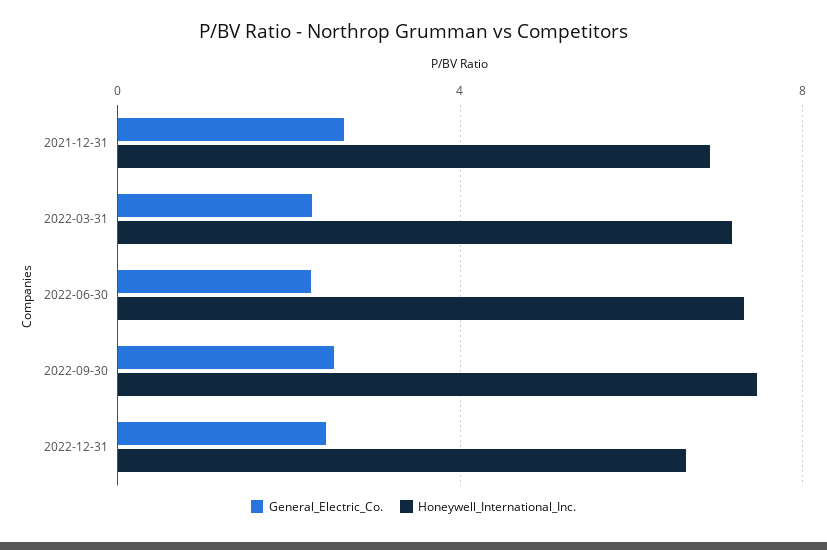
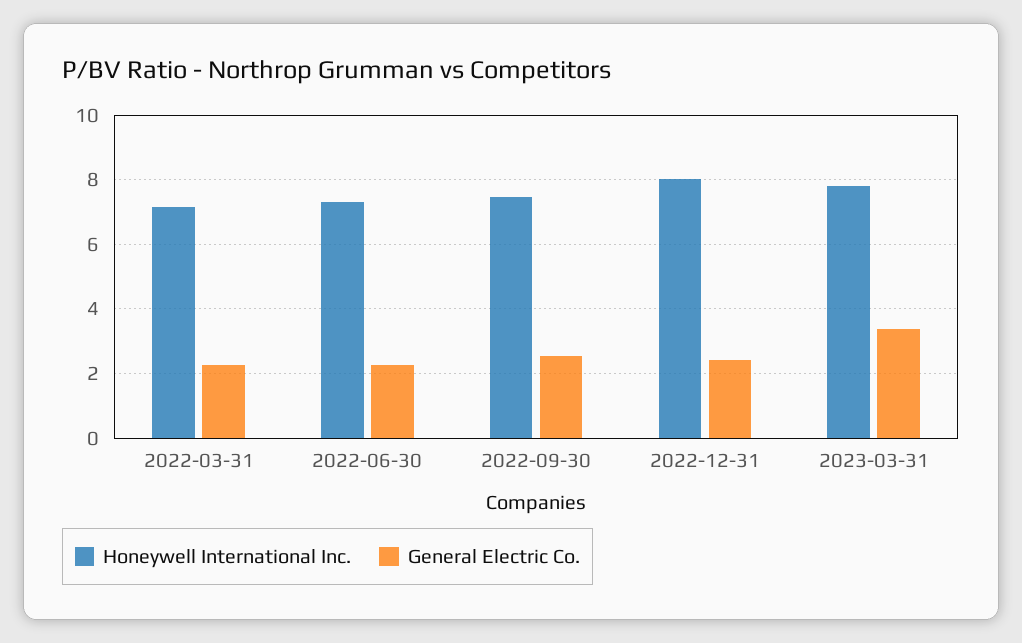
General_Electric_Co., 2021-12-31: 2.5 -> none
Honeywell_International_Inc., 2021-12-31: 7 -> none
Honeywell_International_Inc., 2022-12-31: 6.5 -> 8
Honeywell_International_Inc., 2023-03-31: none -> 7.8
General_Electric_Co., 2023-03-31: none -> 3.4

